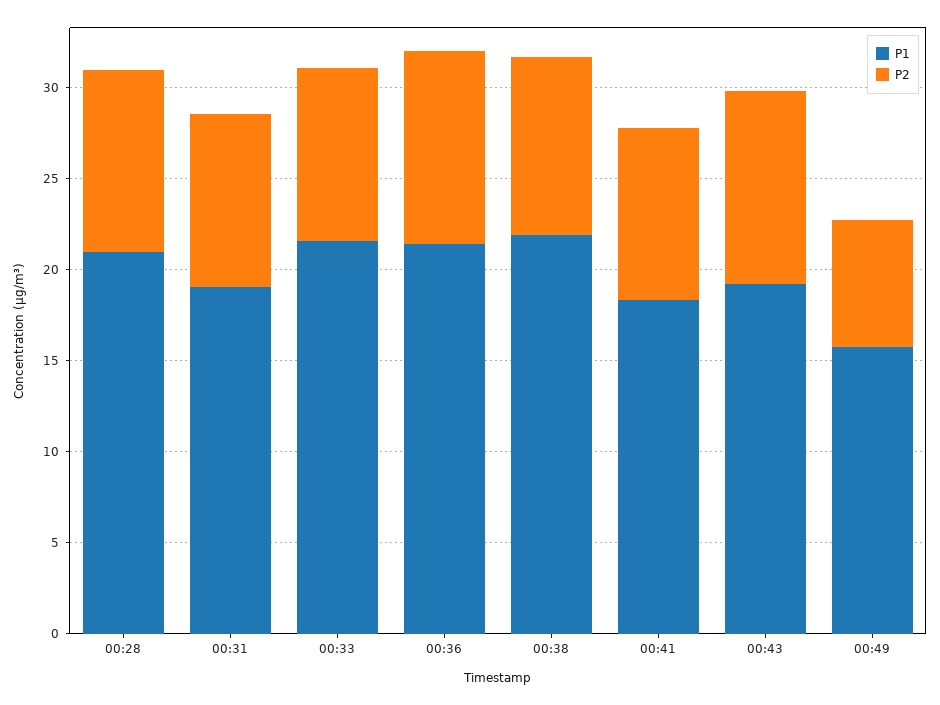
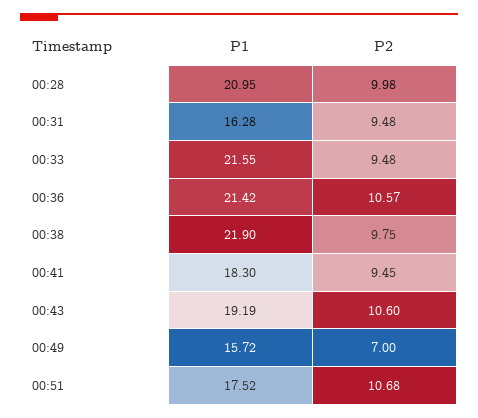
P1, 00:31: 19 -> 16.28
P1, 00:51: none -> 17.52
P2, 00:51: none -> 10.68

